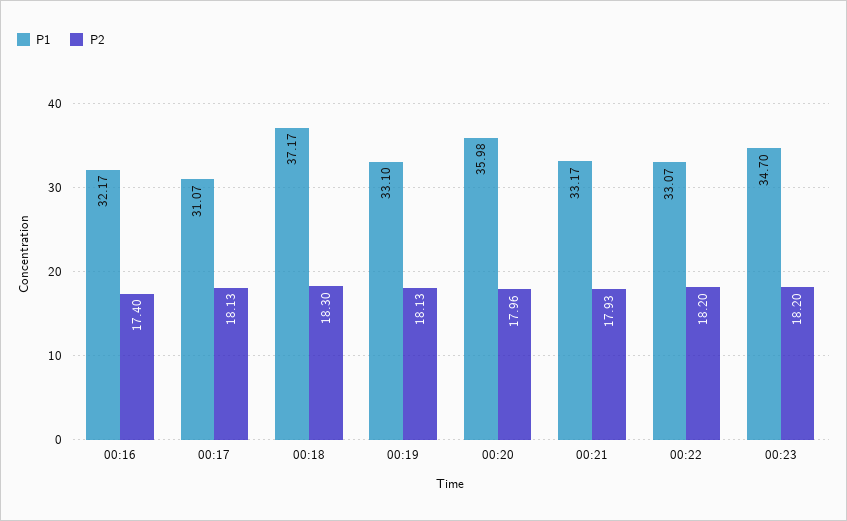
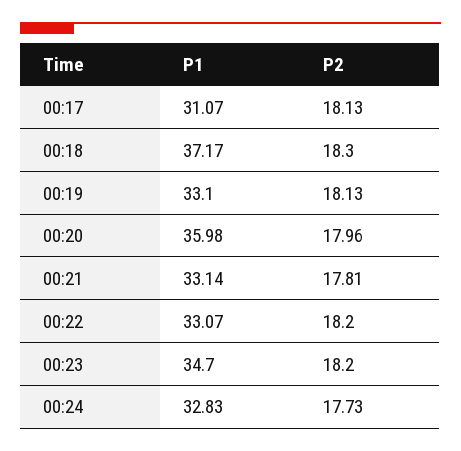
P1, 00:16: 32.17 -> none
P2, 00:16: 17.4 -> none
P1, 00:21: 33.17 -> 33.14
P2, 00:21: 17.93 -> 17.81
P1, 00:24: none -> 32.83
P2, 00:24: none -> 17.73

